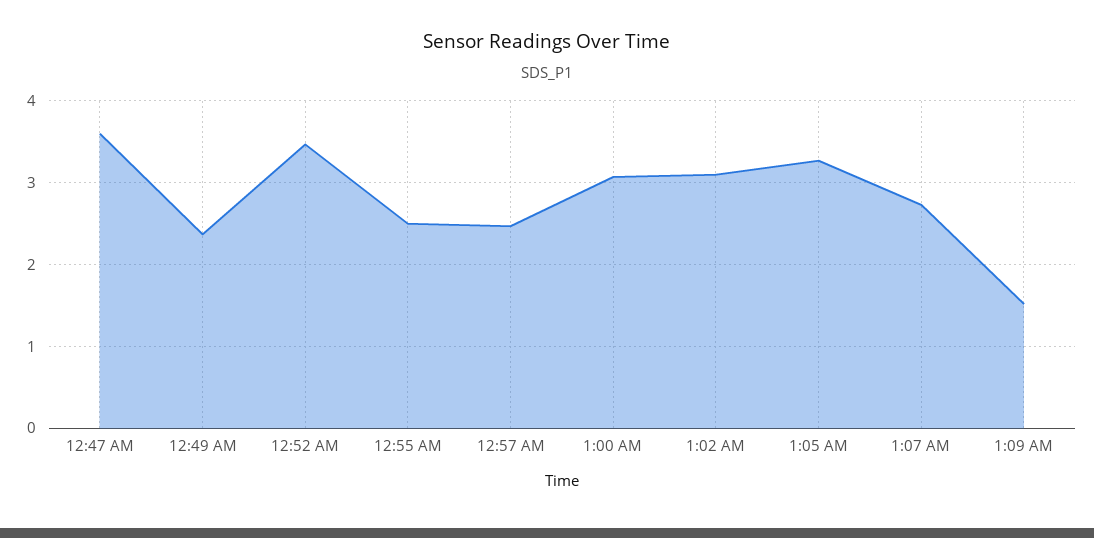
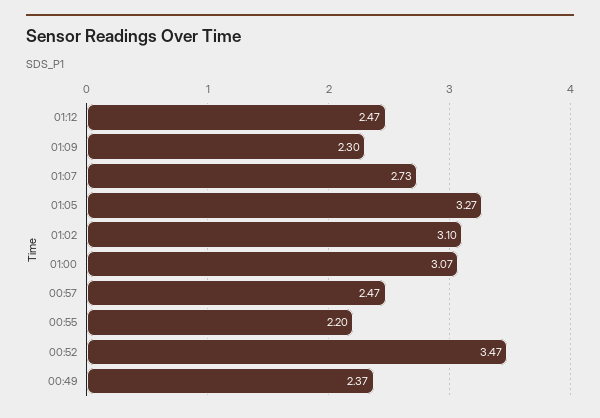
12:47 AM: 3.6 -> none
12:55 AM: 2.5 -> 2.2
1:09 AM: 1.5 -> 2.3
01:12: none -> 2.47

